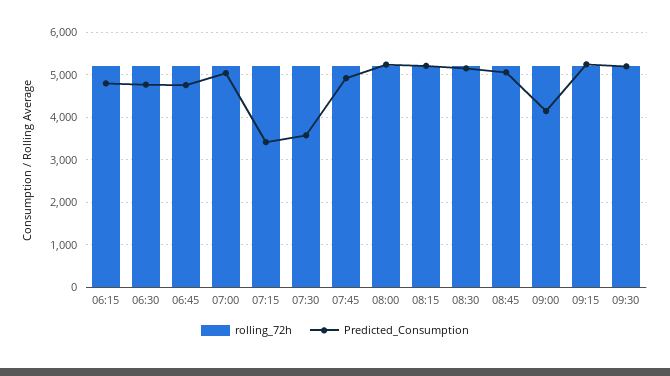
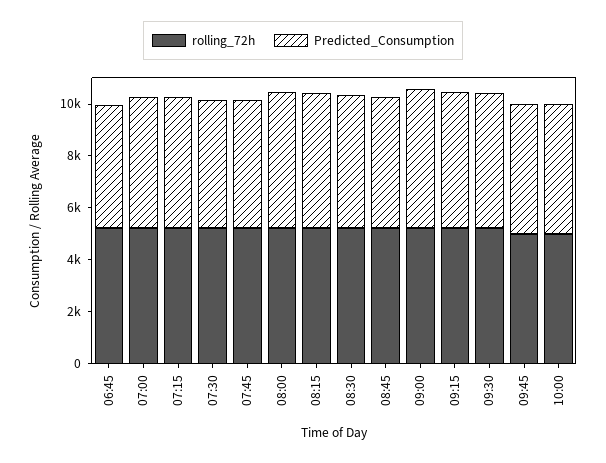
rolling_72h, 06:15: 5200 -> none
Predicted_Consumption, 06:15: 4800 -> none
rolling_72h, 06:30: 5200 -> none
Predicted_Consumption, 06:30: 4800 -> none
Predicted_Consumption, 07:15: 3400 -> 5000
Predicted_Consumption, 07:30: 3600 -> 5000
Predicted_Consumption, 09:00: 4200 -> 5500
rolling_72h, 09:45: none -> 5000
Predicted_Consumption, 09:45: none -> 5000
rolling_72h, 10:00: none -> 5000
Predicted_Consumption, 10:00: none -> 5000

